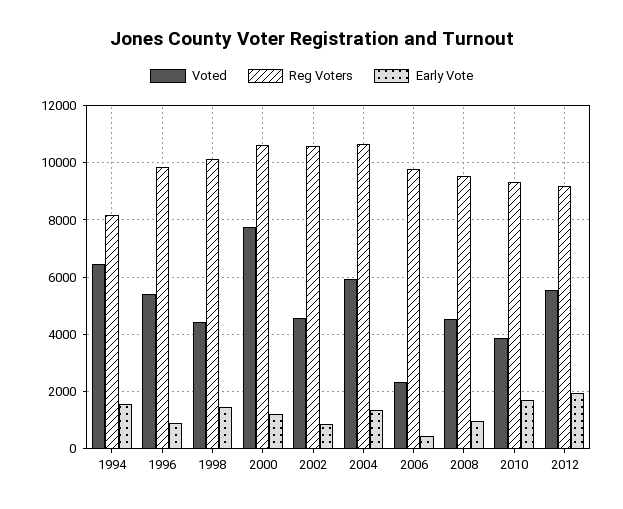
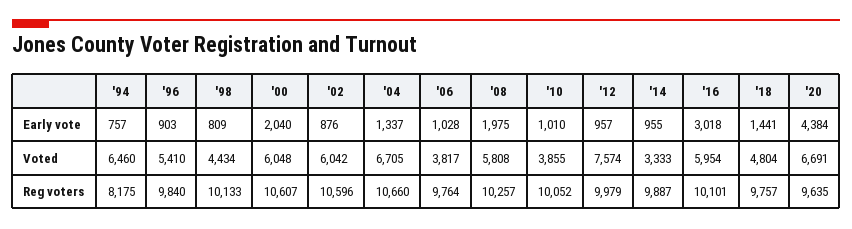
Early Vote, 1994: 1500 -> 757
Early Vote, 1998: 1500 -> 809
Voted, 2000: 7750 -> 6048
Early Vote, 2000: 1250 -> 2040
Voted, 2002: 4500 -> 6042
Voted, 2004: 6000 -> 6705
Voted, 2006: 2250 -> 3817
Early Vote, 2006: 500 -> 1028
Voted, 2008: 4500 -> 5808
Reg Voters, 2008: 9500 -> 10257
Early Vote, 2008: 1000 -> 1975
Reg Voters, 2010: 9250 -> 10052
Early Vote, 2010: 1750 -> 1010
Voted, 2012: 5500 -> 7574
Reg Voters, 2012: 9250 -> 9979
Early Vote, 2012: 2000 -> 957
Early Vote, '14: none -> 955
Early Vote, '16: none -> 3018
Early Vote, '18: none -> 1441
Early Vote, '20: none -> 4384
Voted, '14: none -> 3333
Voted, '16: none -> 5954
Voted, '18: none -> 4804
Voted, '20: none -> 6691
Reg Voters, '14: none -> 9887
Reg Voters, '16: none -> 10101
Reg Voters, '18: none -> 9757
Reg Voters, '20: none -> 9635

